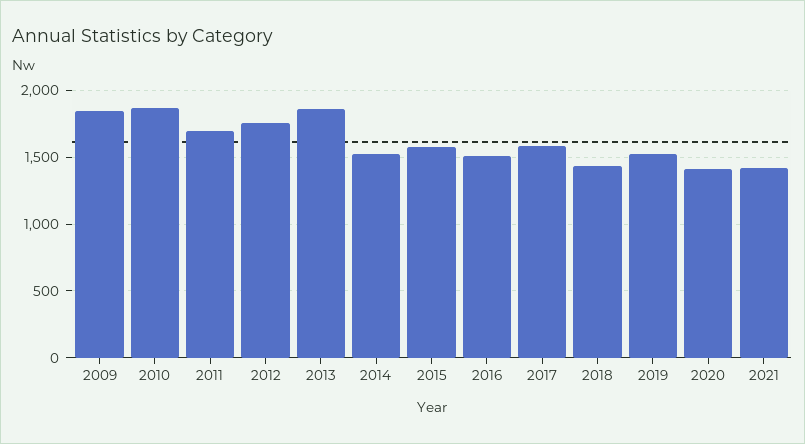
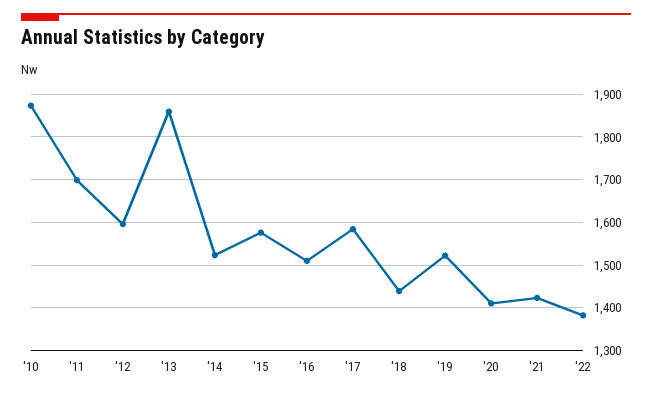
2009: 1850 -> none
2012: 1750 -> 1600
'22: none -> 1380

